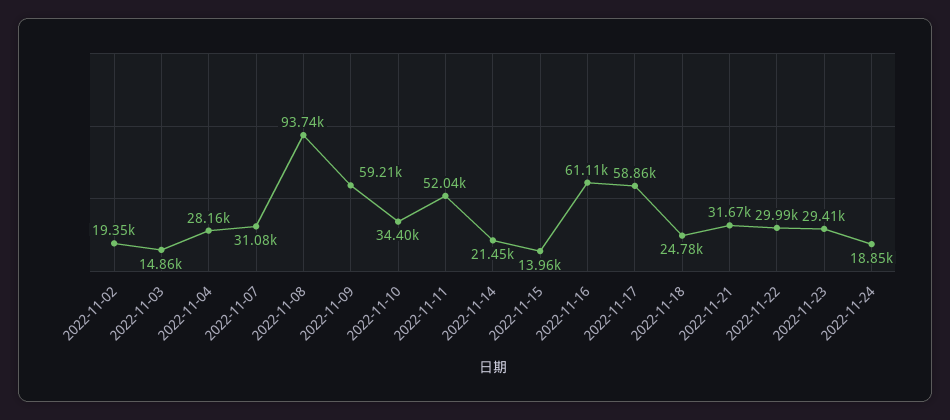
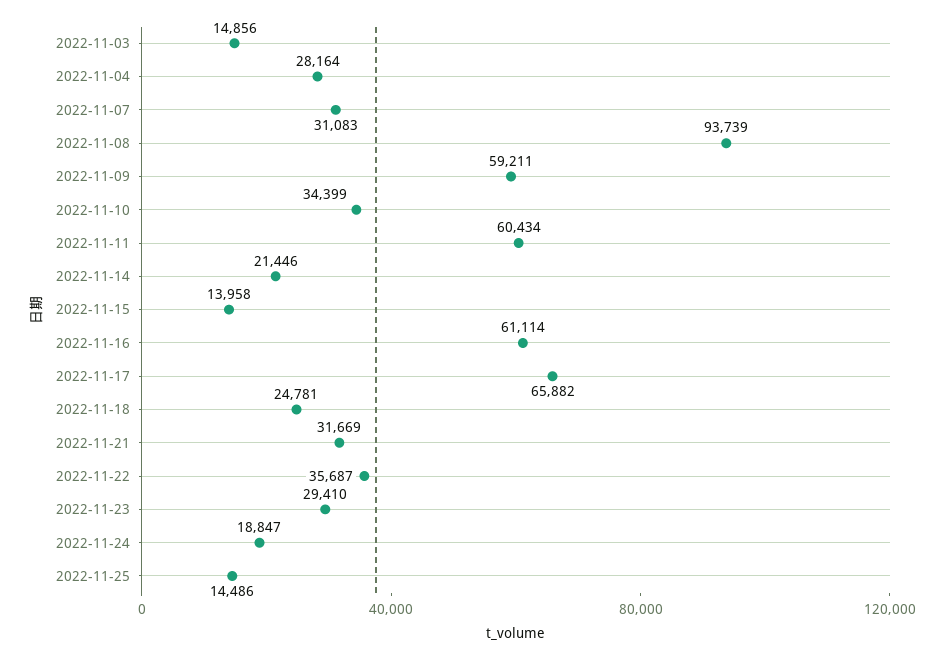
2022-11-02: 19350 -> none
2022-11-11: 52040 -> 60434
2022-11-17: 58860 -> 65882
2022-11-22: 29990 -> 35687
2022-11-25: none -> 14486

